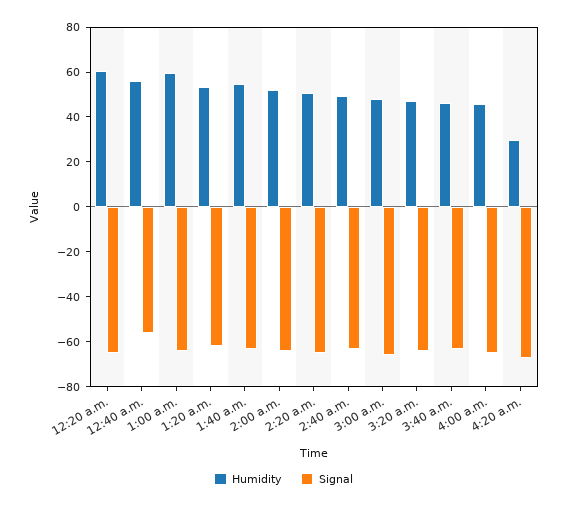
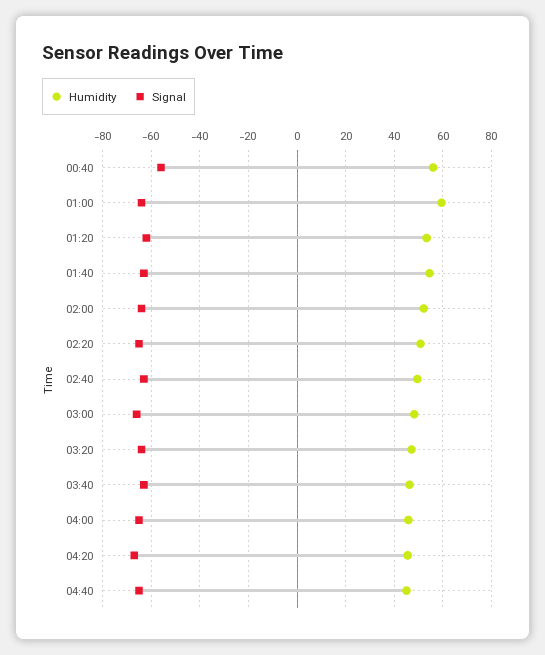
Humidity, 12:20 a.m.: 60 -> none
Signal, 12:20 a.m.: -65 -> none
Humidity, 4:20 a.m.: 30 -> 45
Humidity, 04:40: none -> 45
Signal, 04:40: none -> -65

